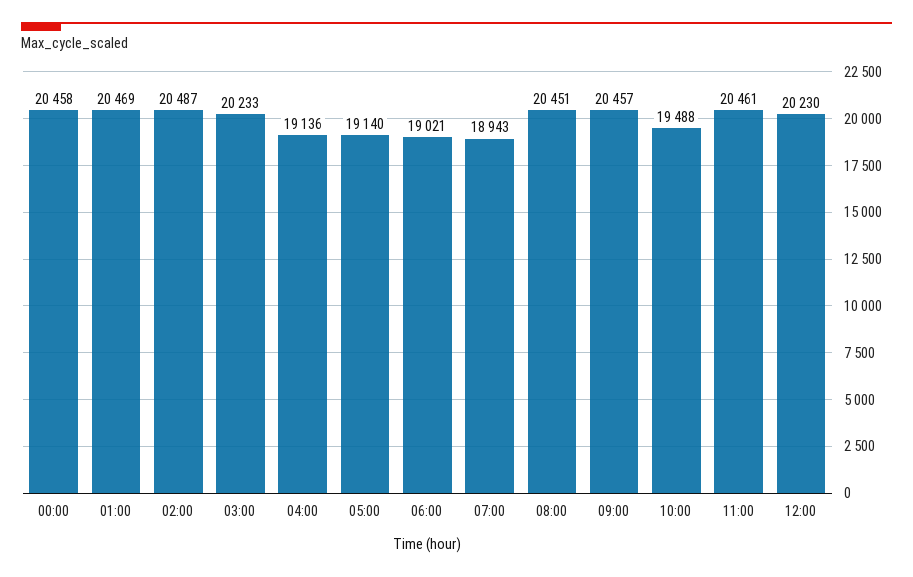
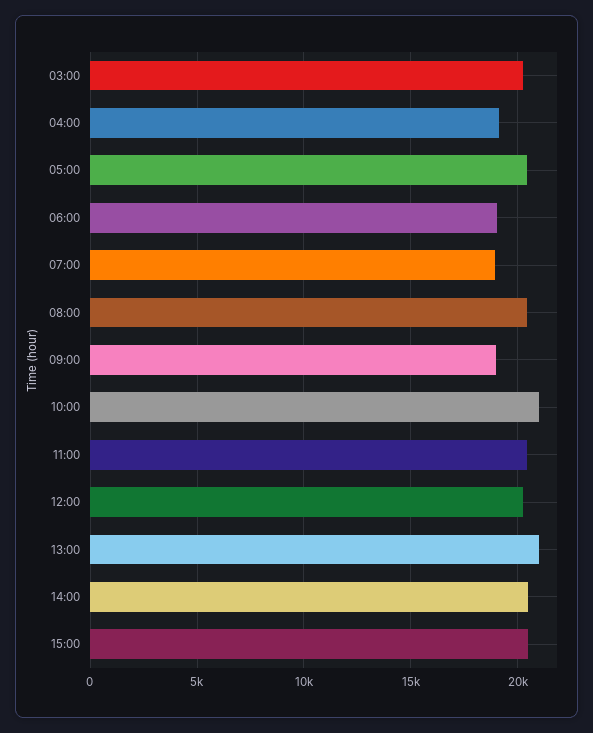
00:00: 20458 -> none
01:00: 20469 -> none
02:00: 20487 -> none
05:00: 19140 -> 20500
09:00: 20457 -> 19000
10:00: 19488 -> 21000
13:00: none -> 21000
14:00: none -> 20500
15:00: none -> 20500

